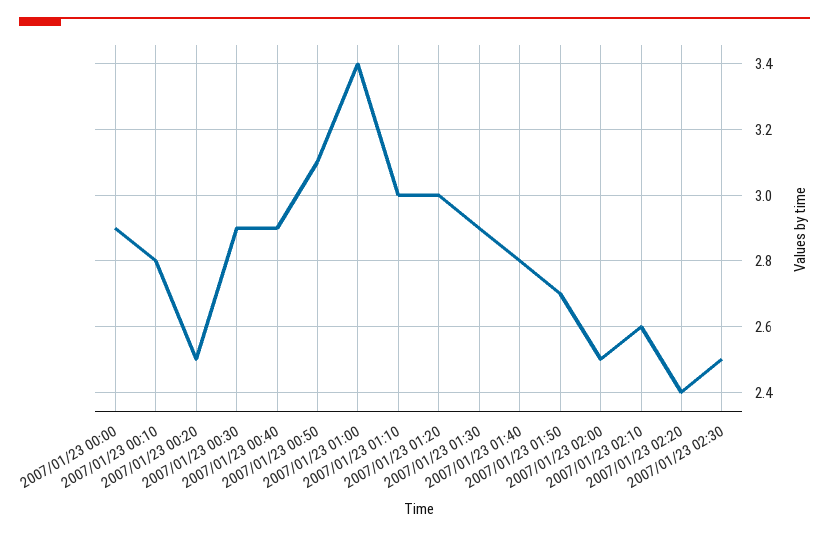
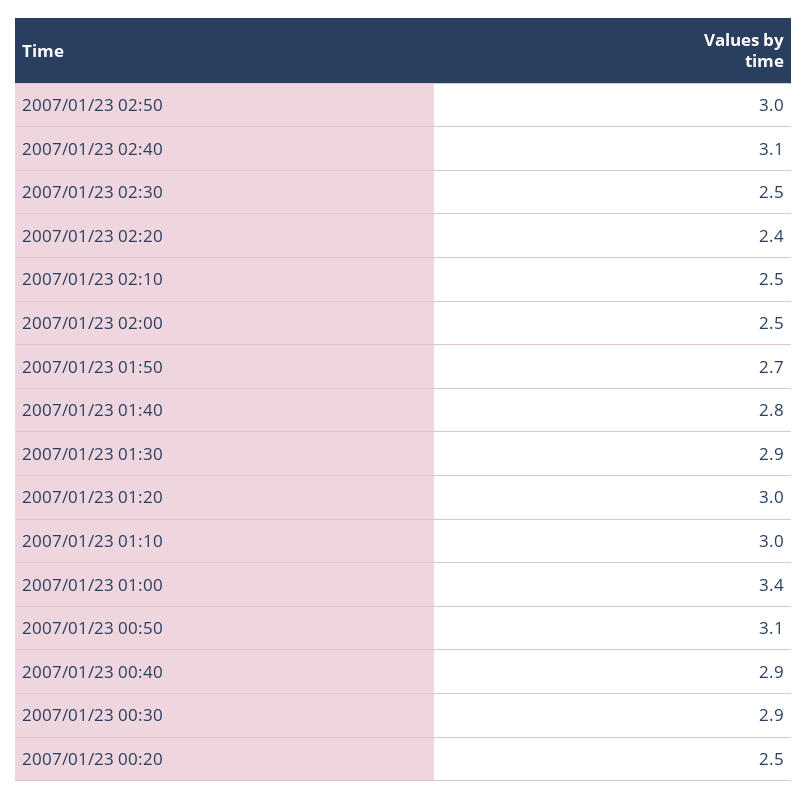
2007/01/23 00:00: 2.9 -> none
2007/01/23 00:10: 2.8 -> none
2007/01/23 02:10: 2.6 -> 2.5
2007/01/23 02:50: none -> 3
2007/01/23 02:40: none -> 3.1

